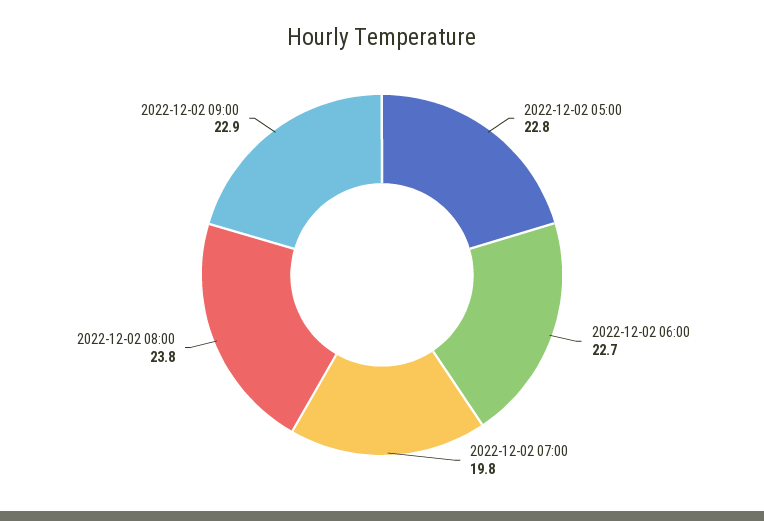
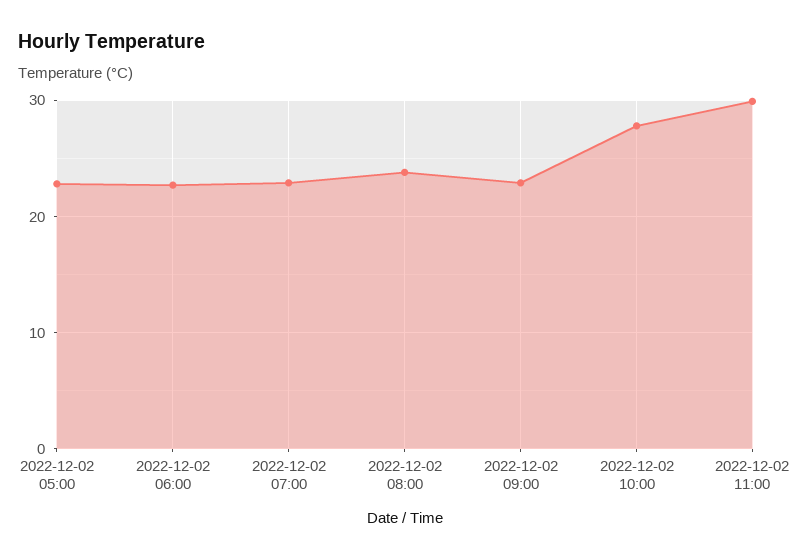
2022-12-02 07:00: 19.8 -> 23
2022-12-02 10:00: none -> 28
2022-12-02 11:00: none -> 30

